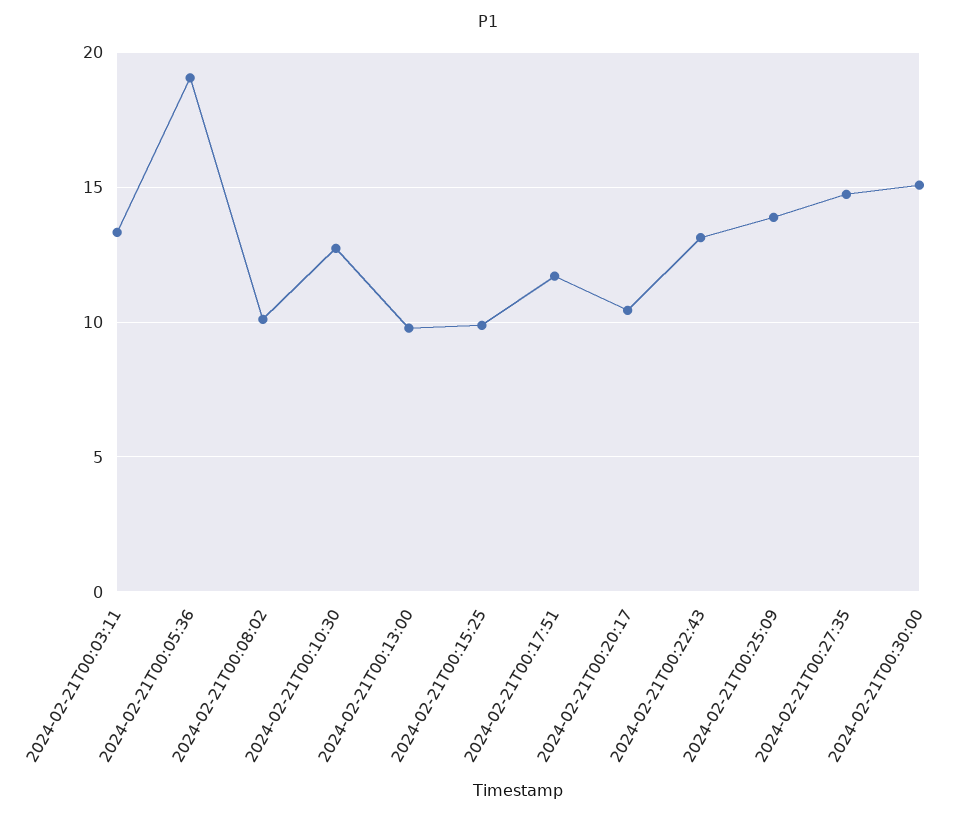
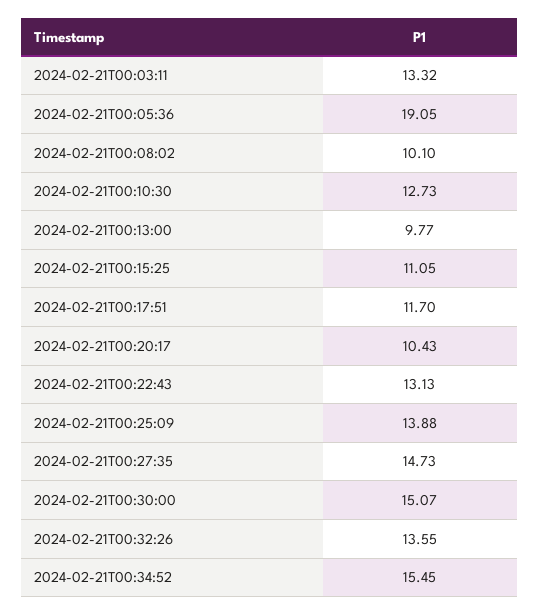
2024-02-21T00:15:25: 10 -> 11.05
2024-02-21T00:32:26: none -> 13.55
2024-02-21T00:34:52: none -> 15.45

